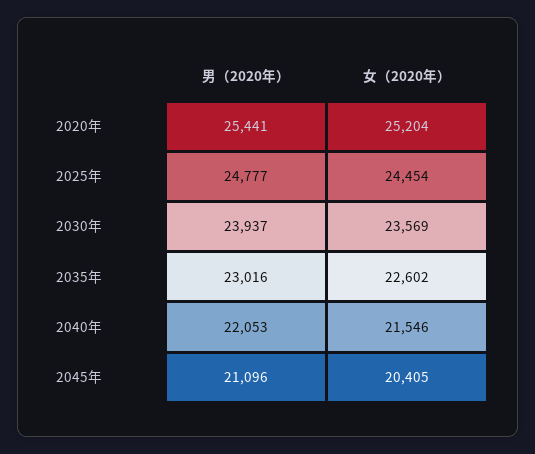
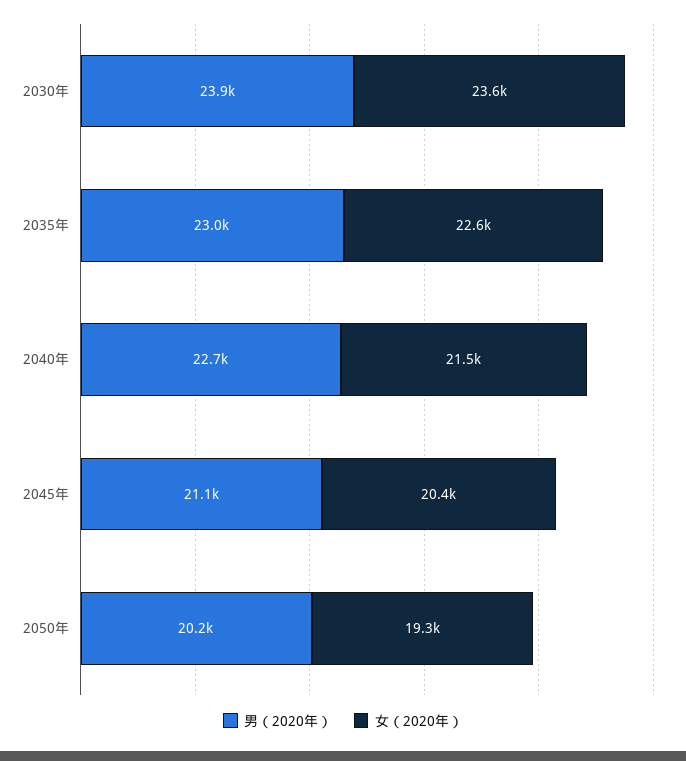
男（2020年）, 2020年: 25441 -> none
女（2020年）, 2020年: 25204 -> none
男（2020年）, 2025年: 24777 -> none
女（2020年）, 2025年: 24454 -> none
男（2020年）, 2040年: 22053 -> 22700
男（2020年）, 2050年: none -> 20200
女（2020年）, 2050年: none -> 19300

